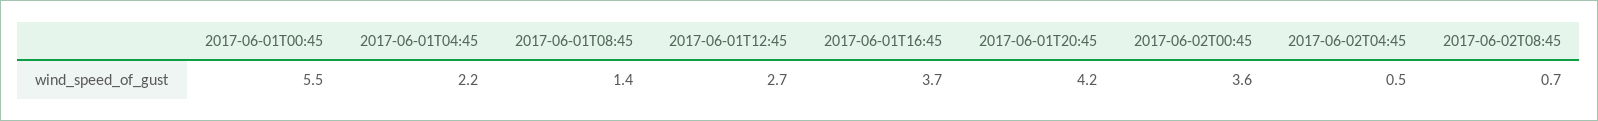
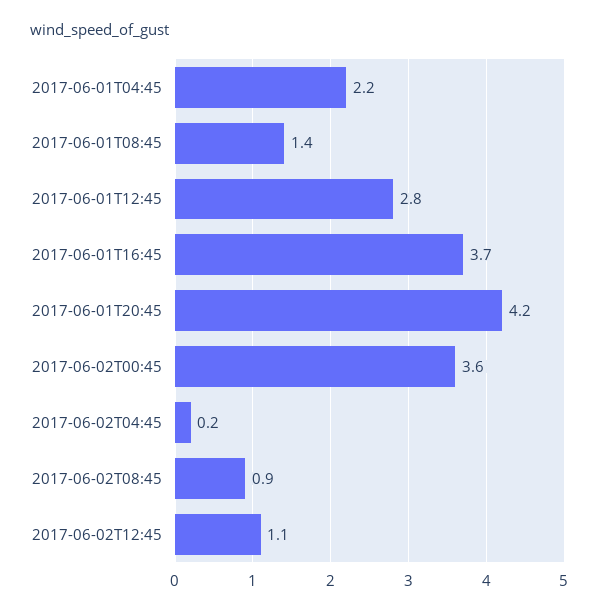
2017-06-01T00:45: 5.5 -> none
2017-06-01T12:45: 2.7 -> 2.8
2017-06-02T04:45: 0.5 -> 0.2
2017-06-02T08:45: 0.7 -> 0.9
2017-06-02T12:45: none -> 1.1

